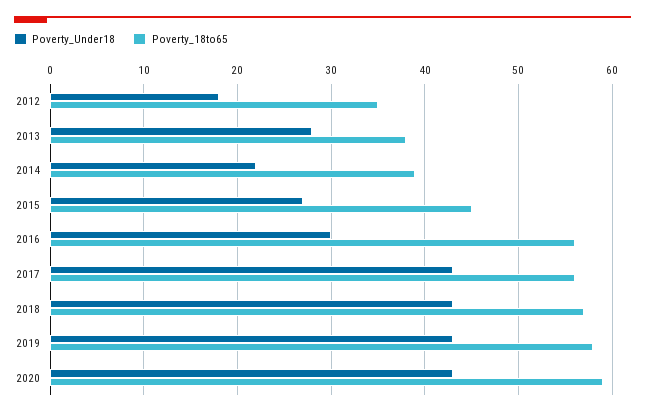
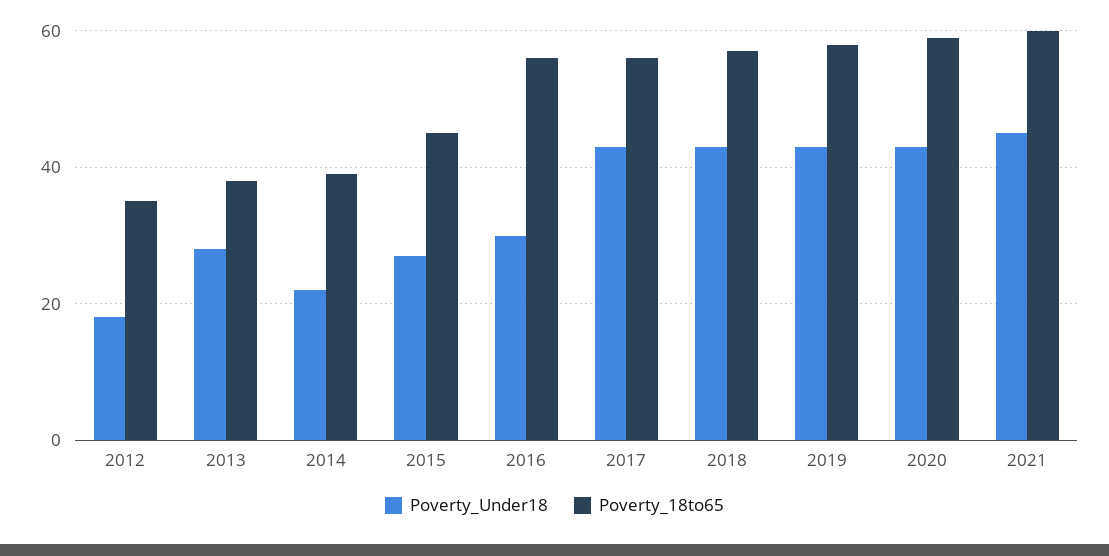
Poverty_Under18, 2021: none -> 45
Poverty_18to65, 2021: none -> 60

